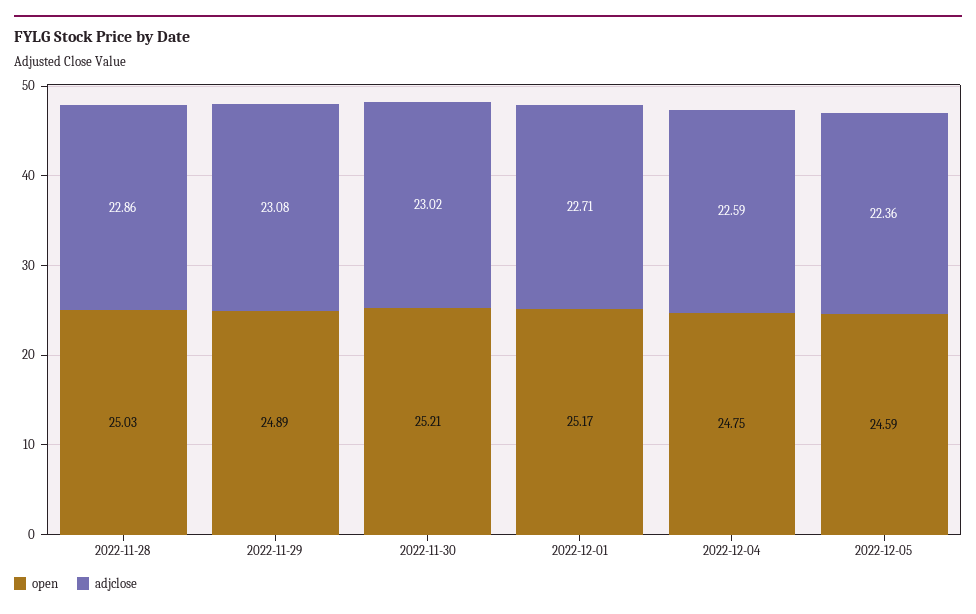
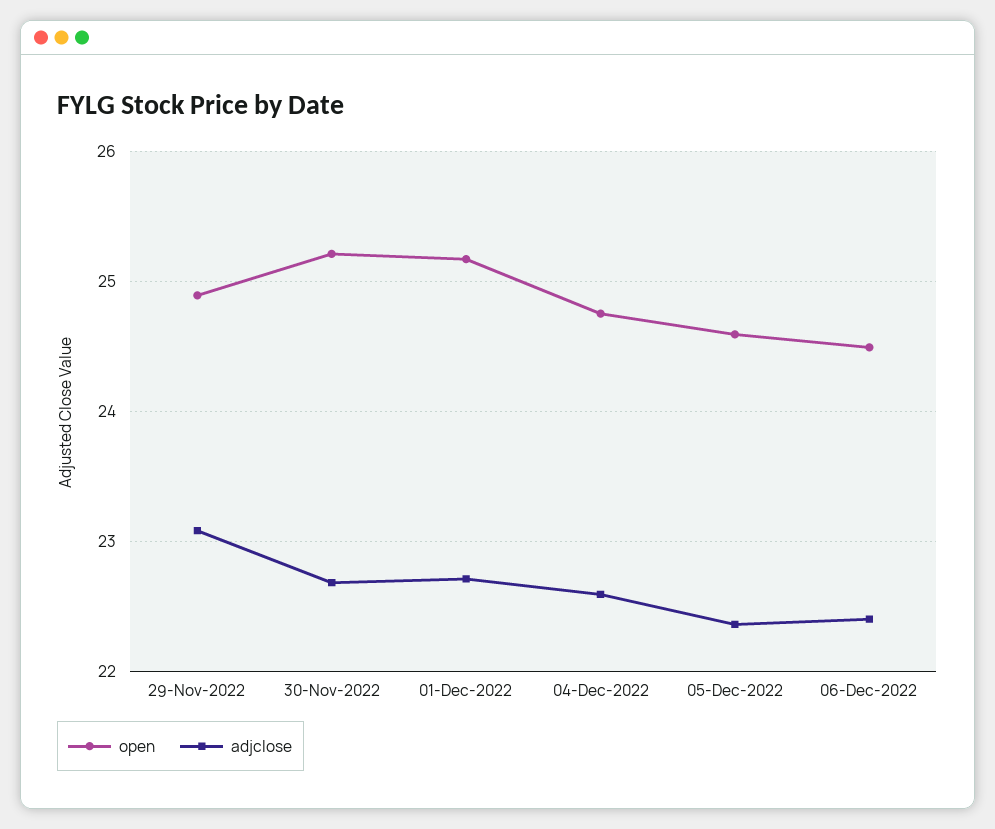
open, 2022-11-28: 25.03 -> none
adjclose, 2022-11-28: 22.86 -> none
adjclose, 2022-11-30: 23.02 -> 22.7
open, 06-Dec-2022: none -> 24.5
adjclose, 06-Dec-2022: none -> 22.4

